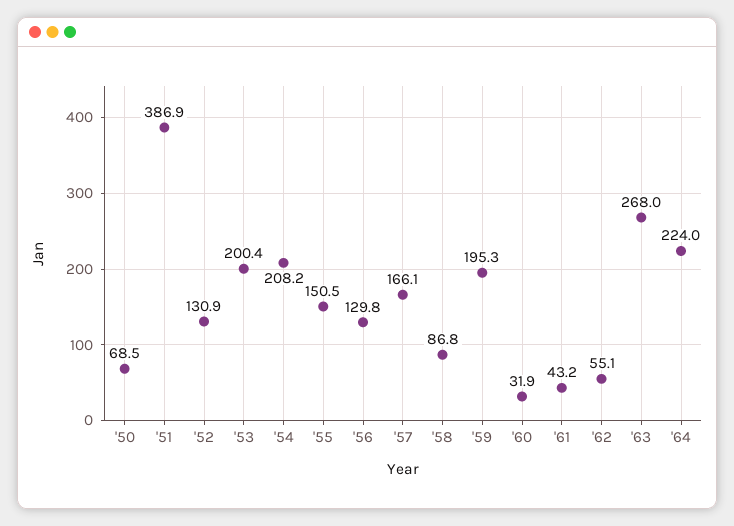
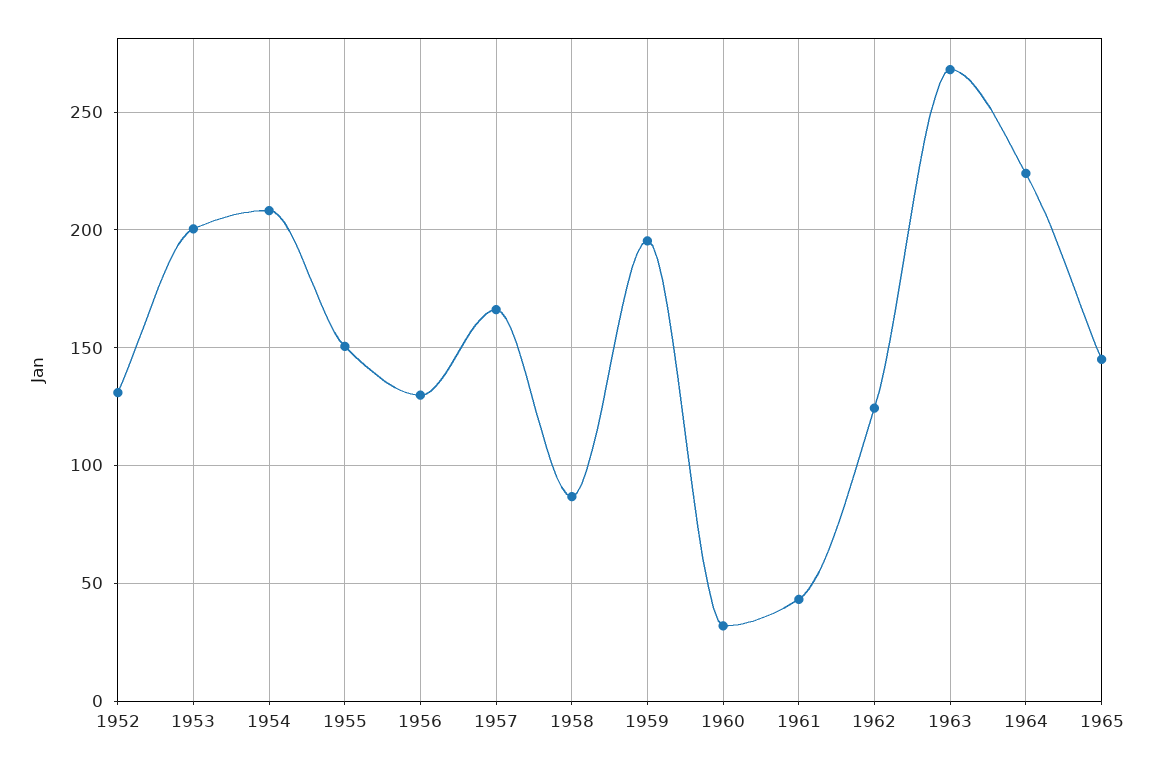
'50: 68.5 -> none
'51: 386.9 -> none
'62: 55.1 -> 125
1965: none -> 145

